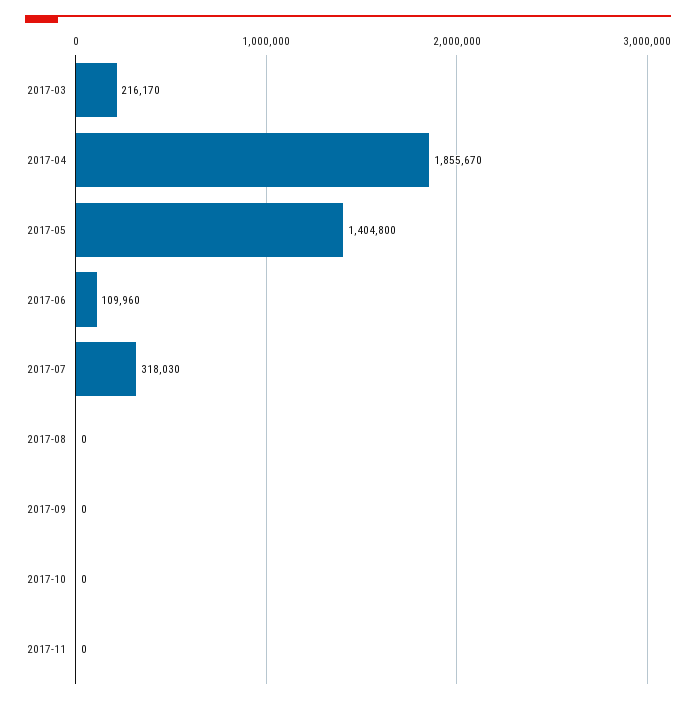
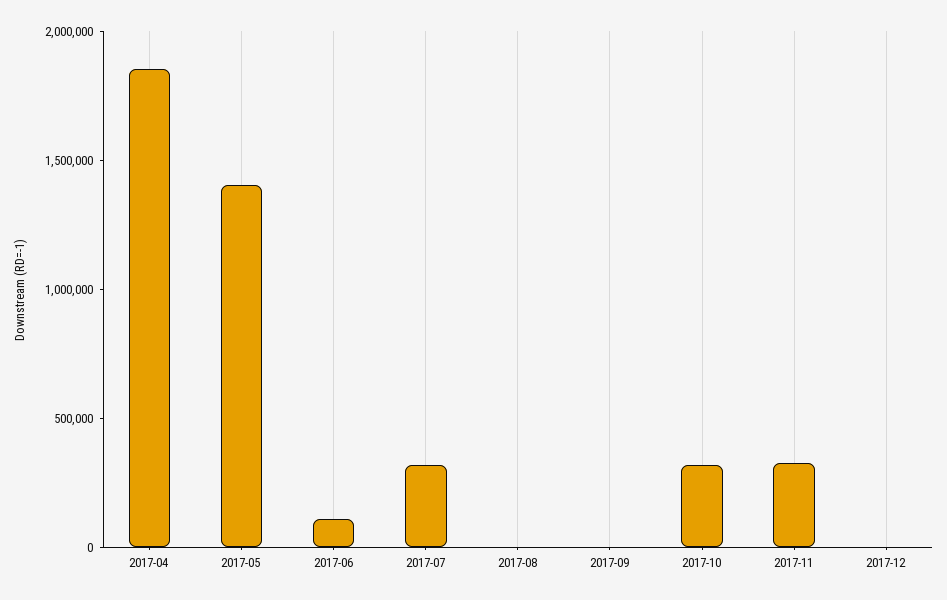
2017-03: 216170 -> none
2017-10: 0 -> 300000
2017-11: 0 -> 300000
2017-12: none -> 0

